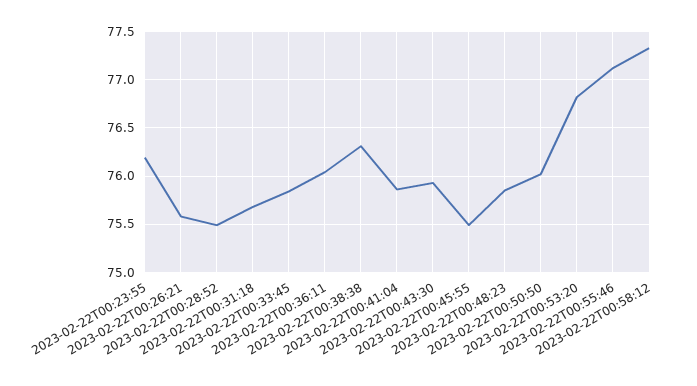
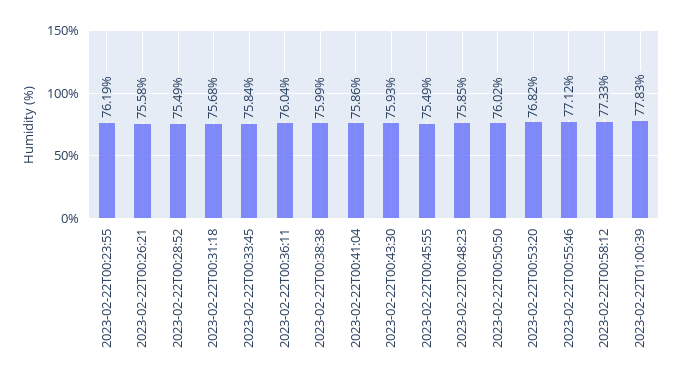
2023-02-22T00:38:38: 76.3 -> 75.99
2023-02-22T01:00:39: none -> 77.83

